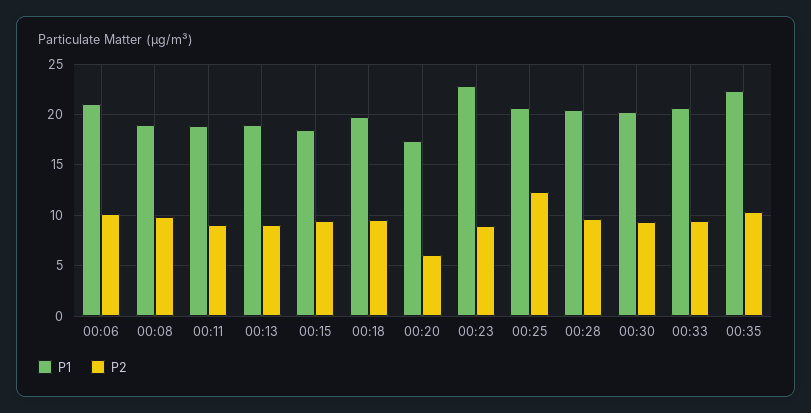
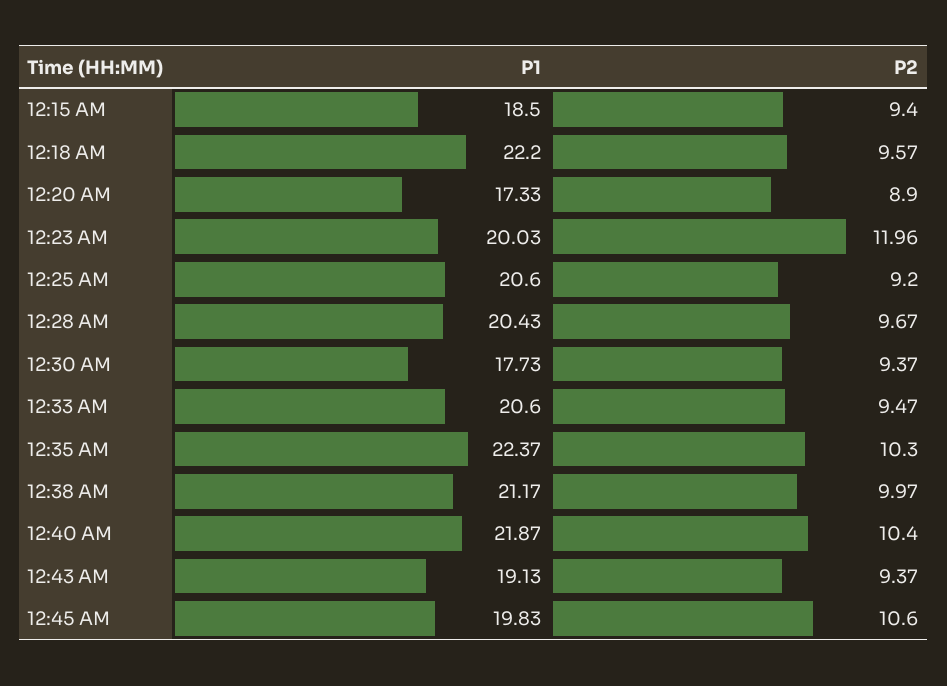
P1, 00:06: 21 -> none
P2, 00:06: 10 -> none
P1, 00:08: 19 -> none
P2, 00:08: 10 -> none
P1, 00:11: 19 -> none
P2, 00:11: 9 -> none
P1, 00:13: 19 -> none
P2, 00:13: 9 -> none
P1, 00:18: 20 -> 22.2
P2, 00:20: 6 -> 8.9
P1, 00:23: 23 -> 20.03
P2, 00:23: 9 -> 11.96
P2, 00:25: 12 -> 9.2
P1, 00:30: 20 -> 17.73
P1, 12:38 AM: none -> 21.17
P2, 12:38 AM: none -> 9.97
P1, 12:40 AM: none -> 21.87
P2, 12:40 AM: none -> 10.4
P1, 12:43 AM: none -> 19.13
P2, 12:43 AM: none -> 9.37
P1, 12:45 AM: none -> 19.83
P2, 12:45 AM: none -> 10.6

